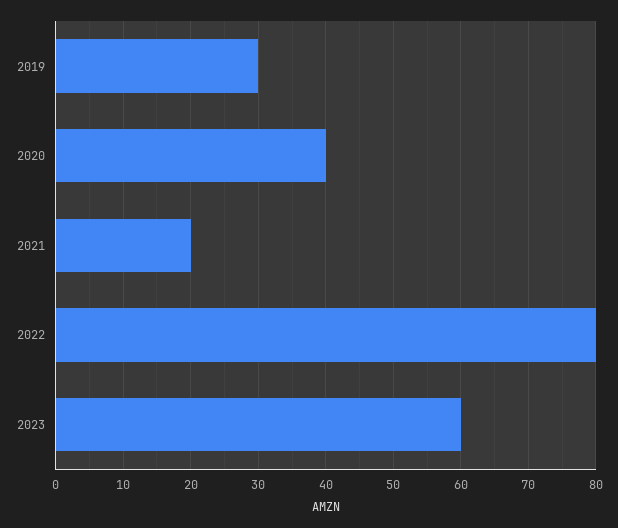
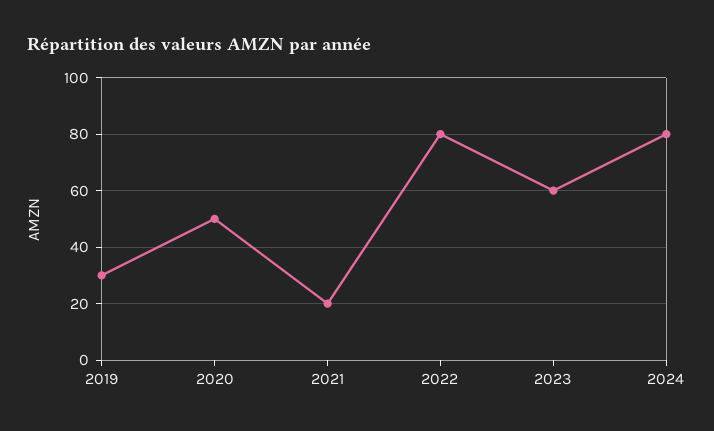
2020: 40 -> 50
2024: none -> 80

